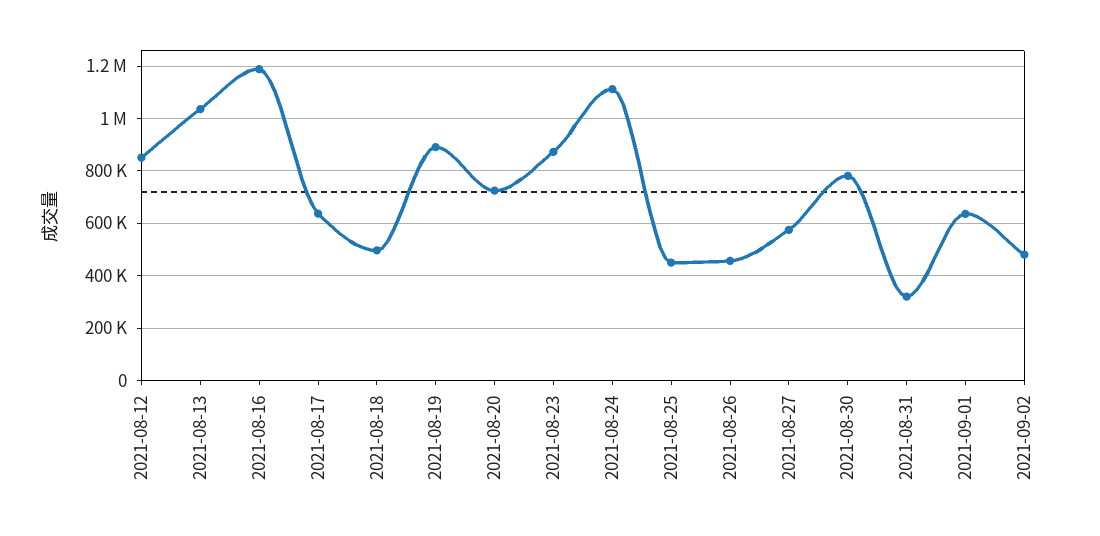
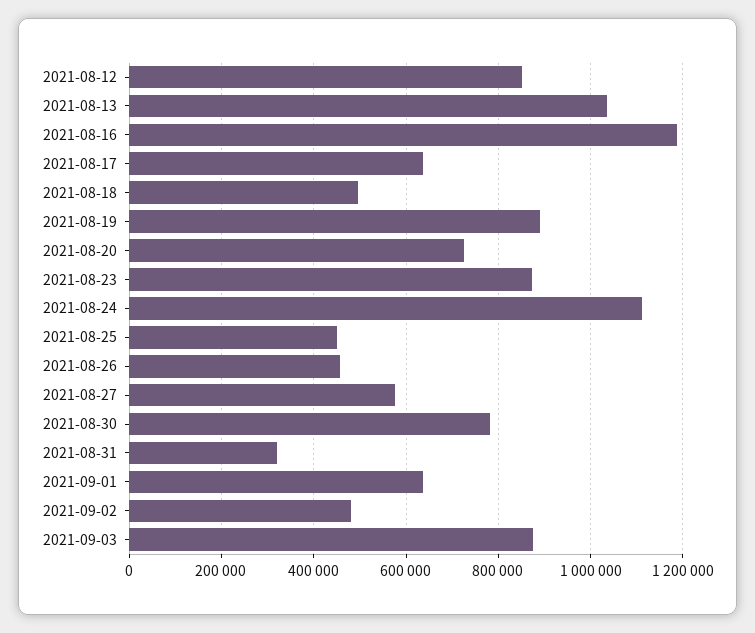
2021-09-03: none -> 880000

